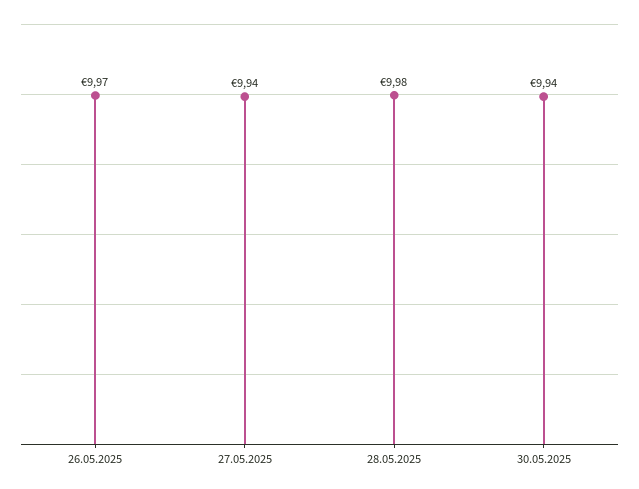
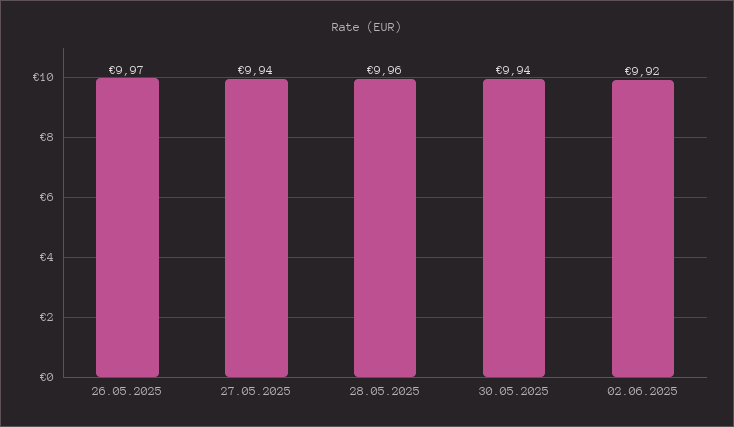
28.05.2025: 9.98 -> 9.96
02.06.2025: none -> 9.92

